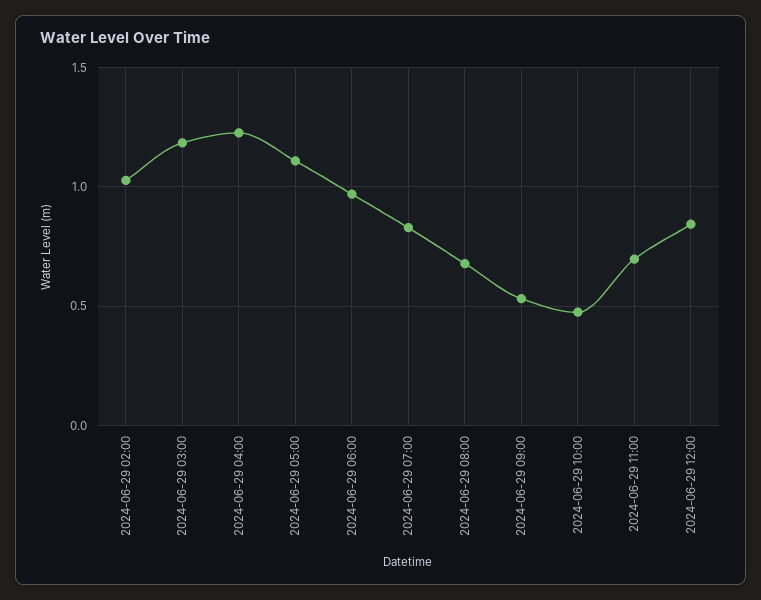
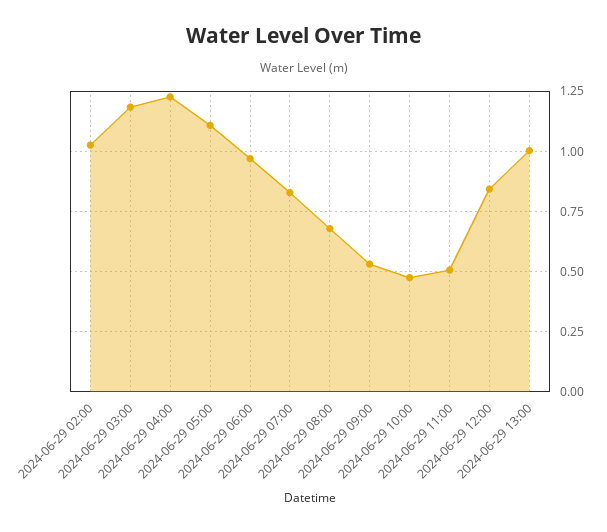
2024-06-29 11:00: 0.7 -> 0.5
2024-06-29 13:00: none -> 1

